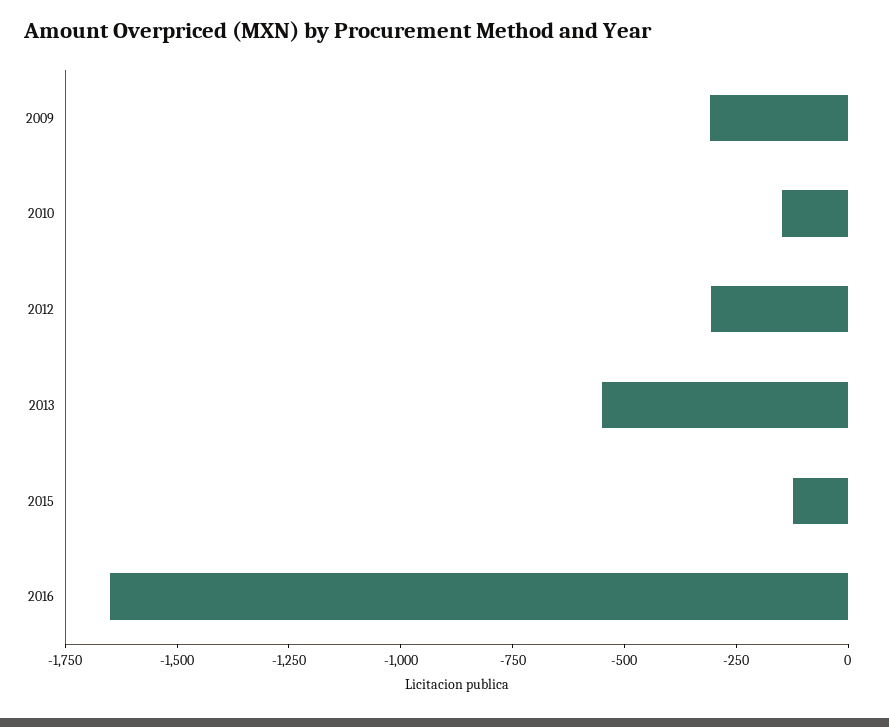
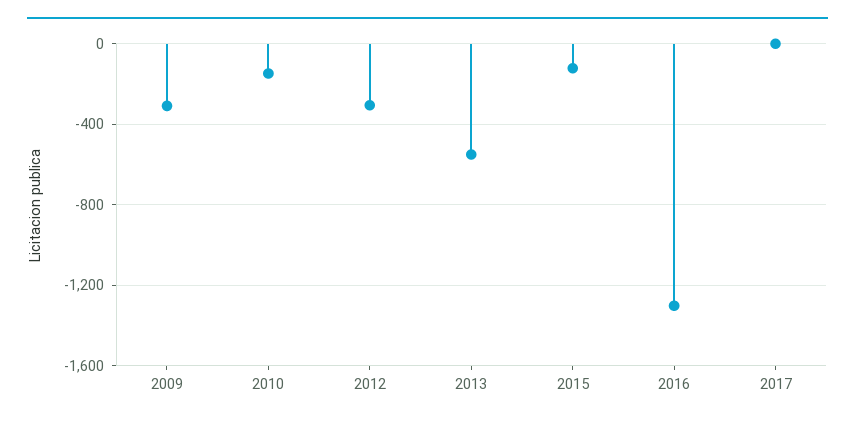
2016: -1650 -> -1300
2017: none -> 0

